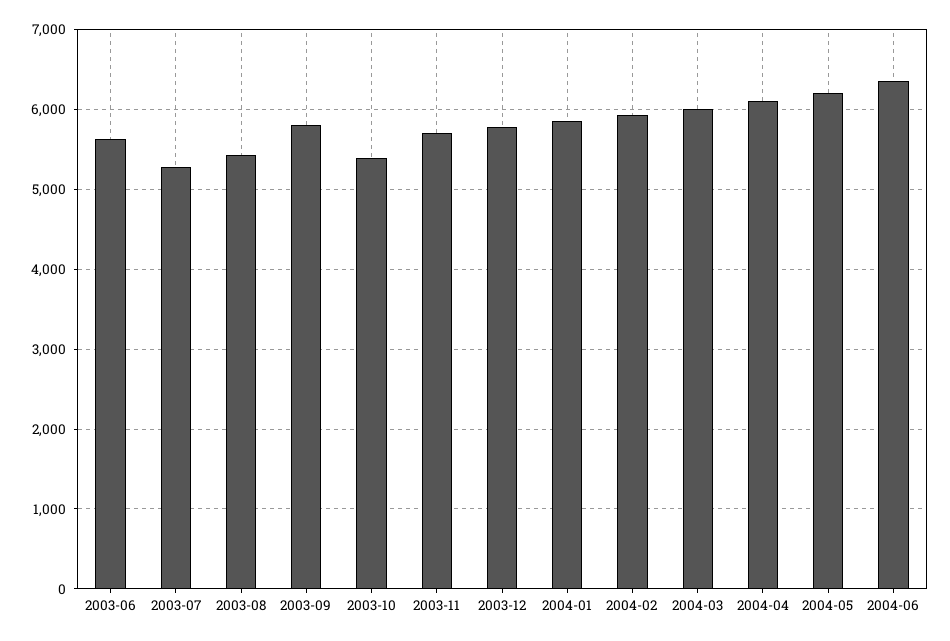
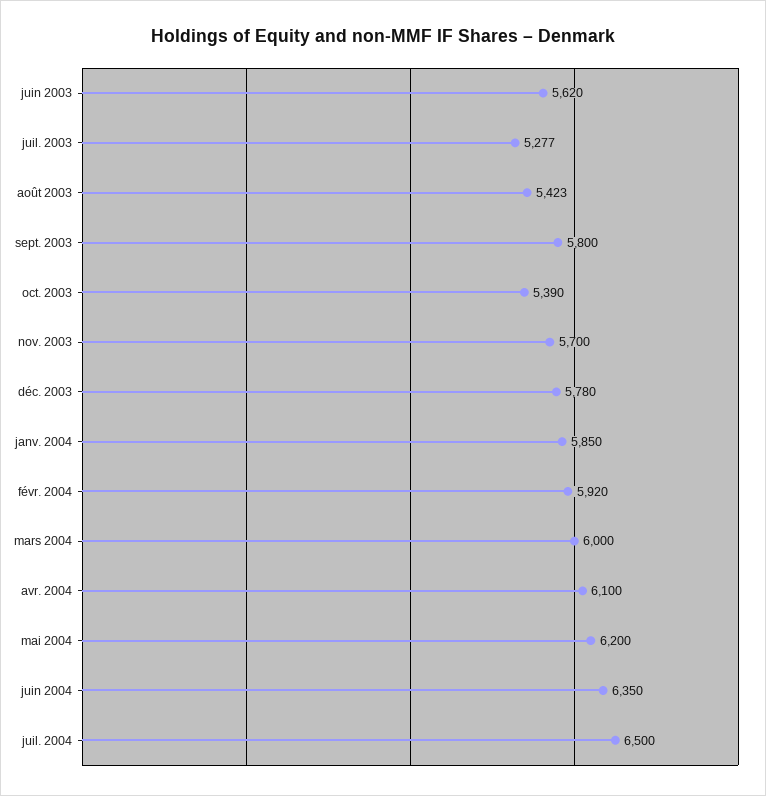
juil. 2004: none -> 6500

